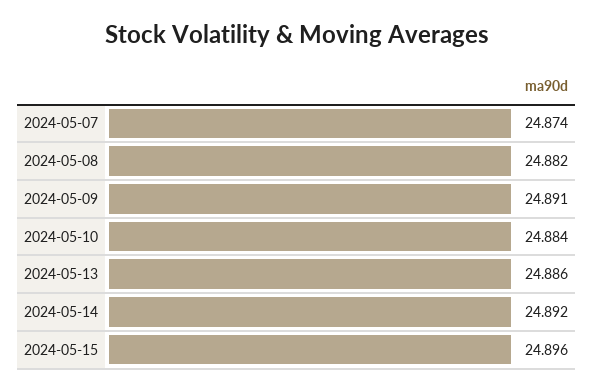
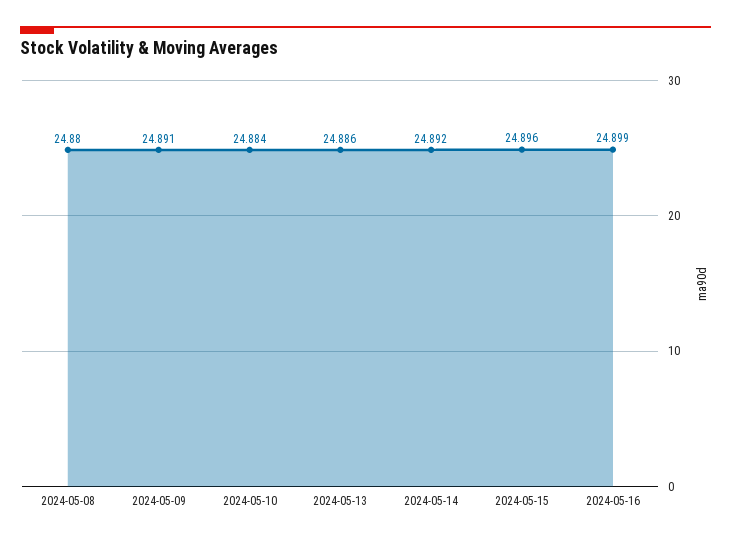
2024-05-07: 24.874 -> none
2024-05-08: 24.882 -> 24.88
2024-05-16: none -> 24.899

